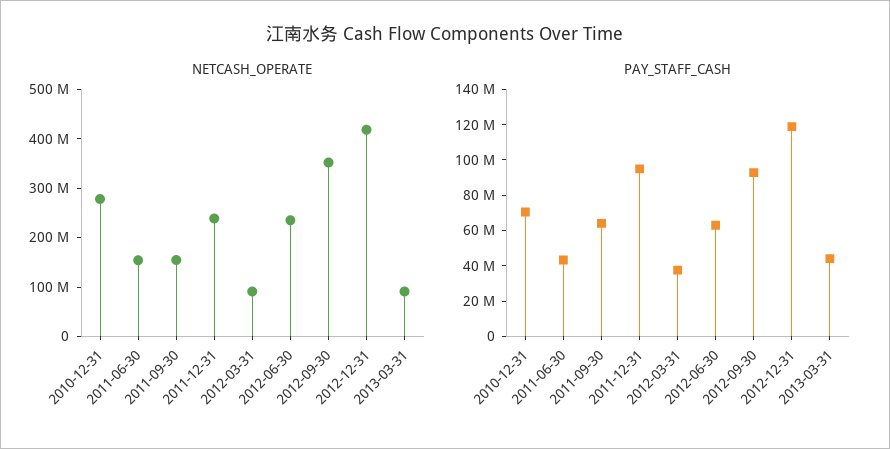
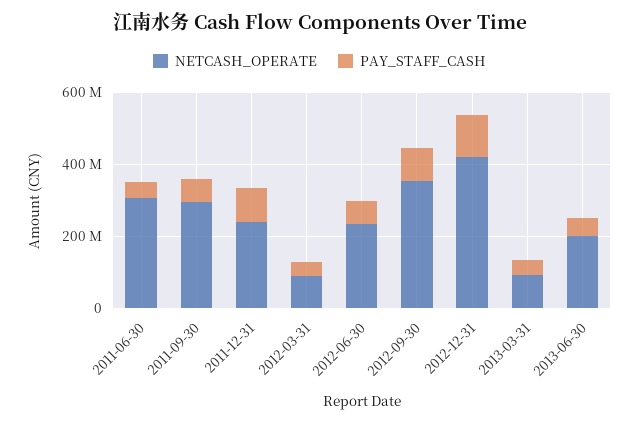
NETCASH_OPERATE, 2010-12-31: 280000000 -> none
NETCASH_OPERATE, 2011-06-30: 160000000 -> 300000000
NETCASH_OPERATE, 2011-09-30: 160000000 -> 300000000
PAY_STAFF_CASH, 2010-12-31: 70000000 -> none
NETCASH_OPERATE, 2013-06-30: none -> 200000000
PAY_STAFF_CASH, 2013-06-30: none -> 50000000

